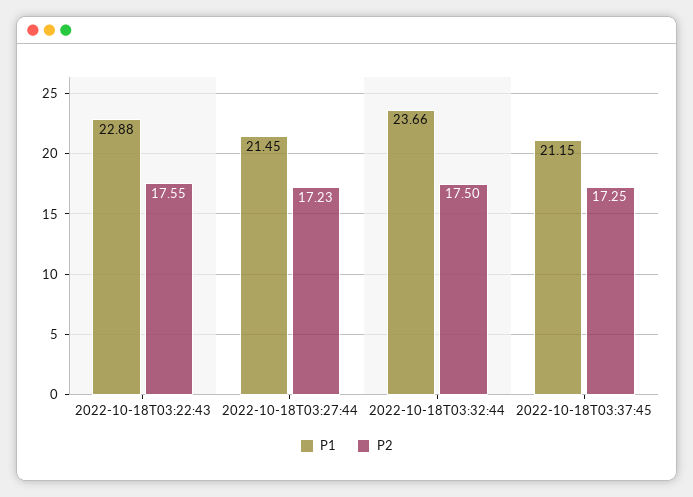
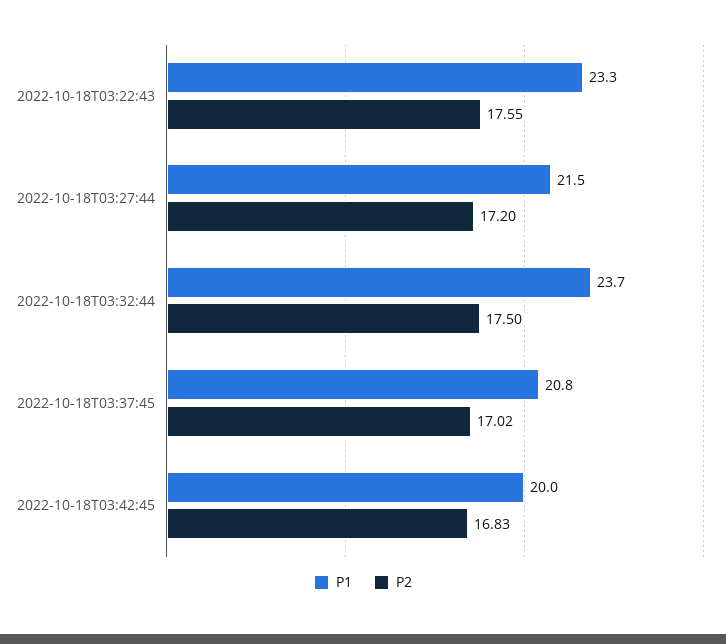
P1, 2022-10-18T03:22:43: 22.88 -> 23.3
P2, 2022-10-18T03:27:44: 17.23 -> 17.2
P1, 2022-10-18T03:37:45: 21.15 -> 20.8
P2, 2022-10-18T03:37:45: 17.25 -> 17.02
P1, 2022-10-18T03:42:45: none -> 20
P2, 2022-10-18T03:42:45: none -> 16.83

